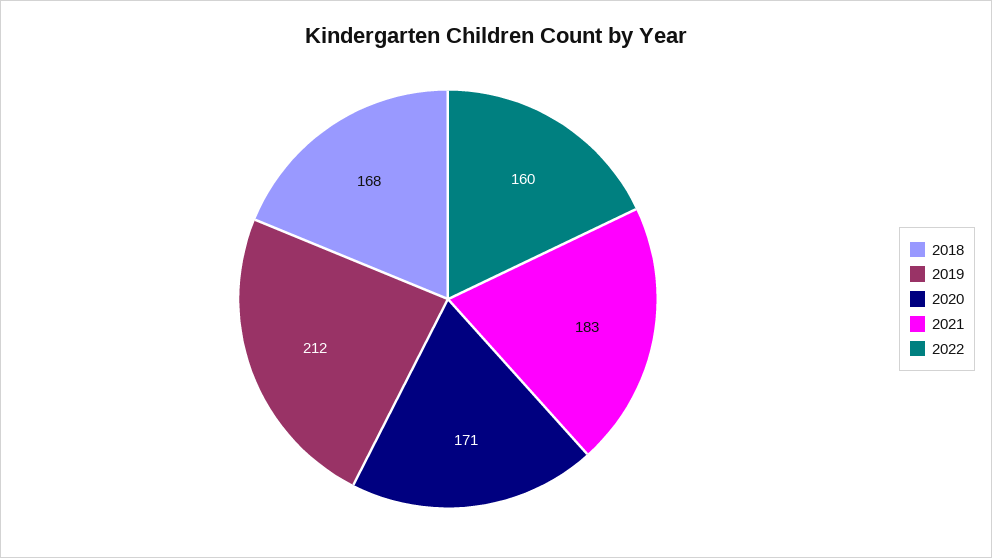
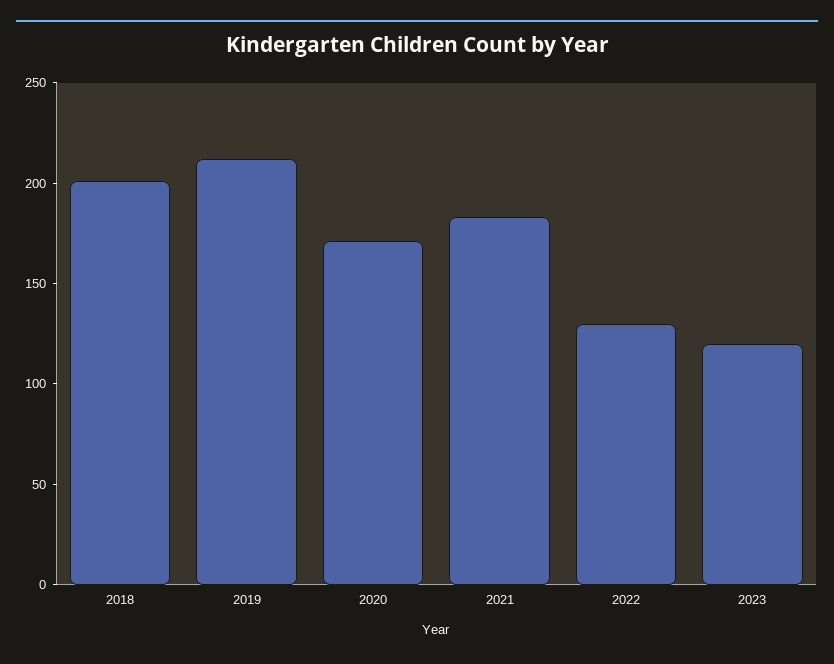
2018: 168 -> 200
2022: 160 -> 130
2023: none -> 120

